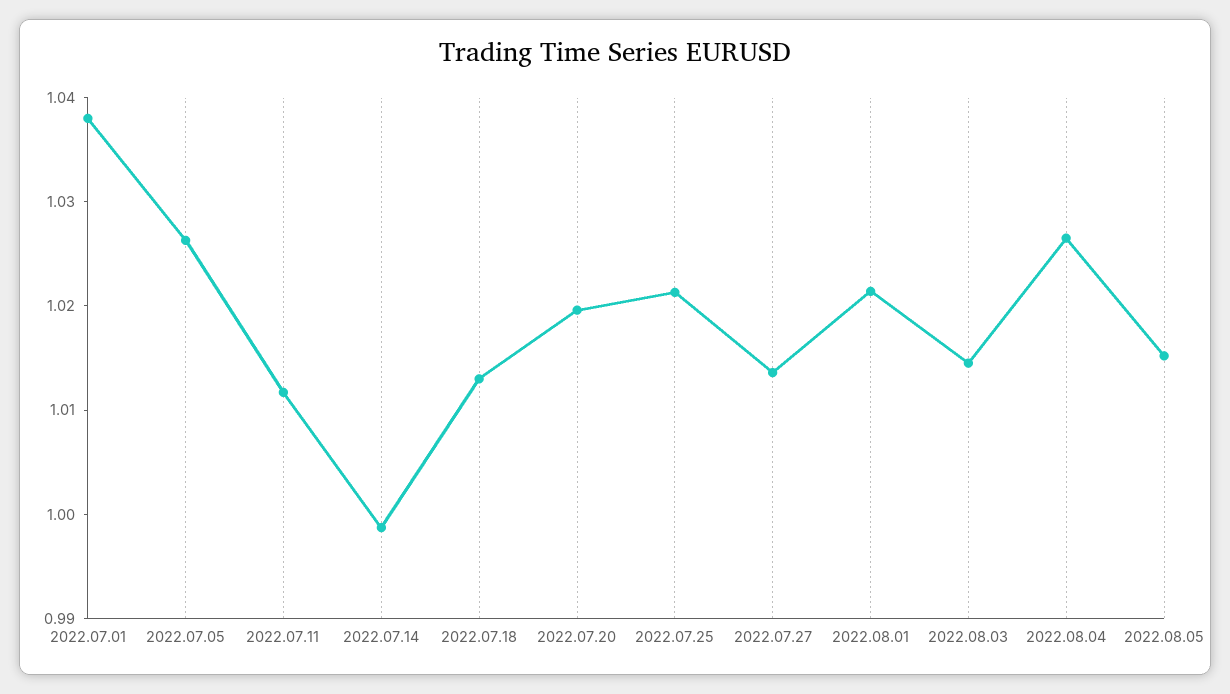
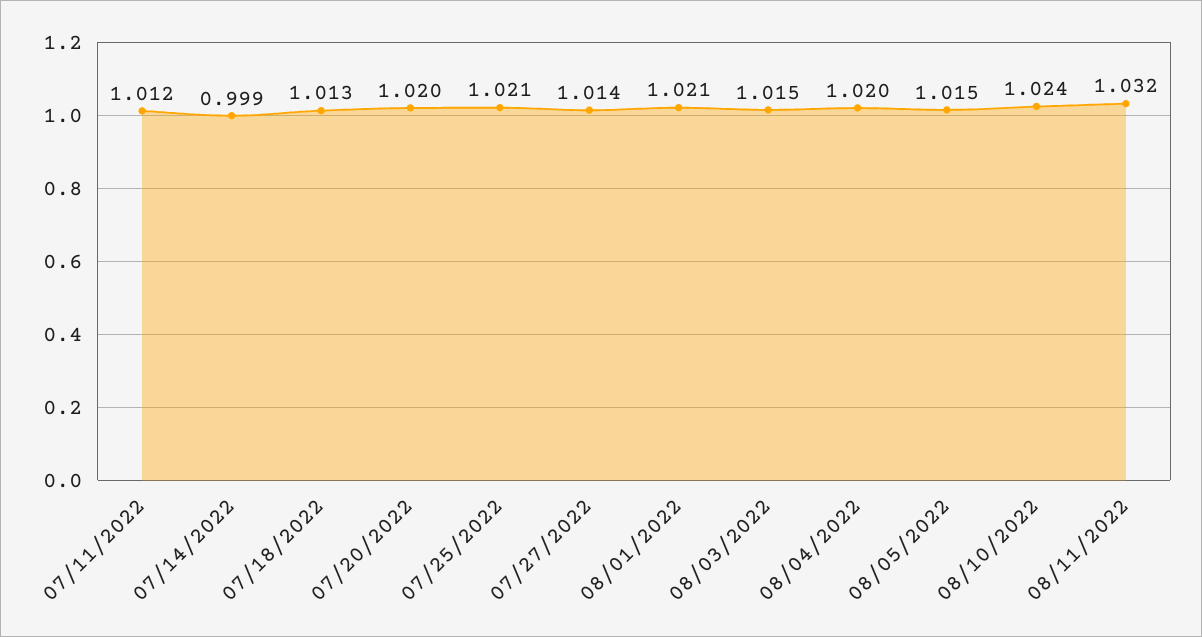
2022.07.01: 1.038 -> none
2022.07.05: 1.026 -> none
2022.08.04: 1.026 -> 1.02
08/10/2022: none -> 1.024
08/11/2022: none -> 1.032

